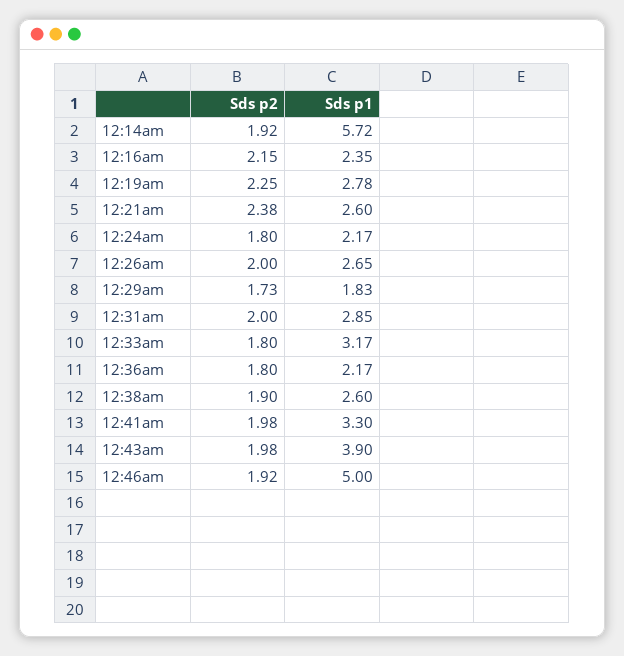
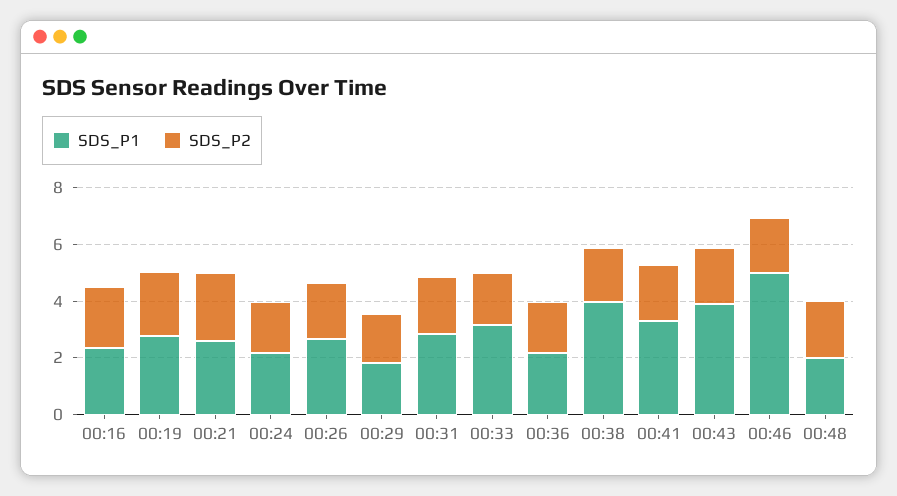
Sds p2, 12:14am: 1.92 -> none
Sds p1, 12:14am: 5.72 -> none
Sds p1, 12:38am: 2.6 -> 4
Sds p1, 00:48: none -> 2
Sds p2, 00:48: none -> 2

